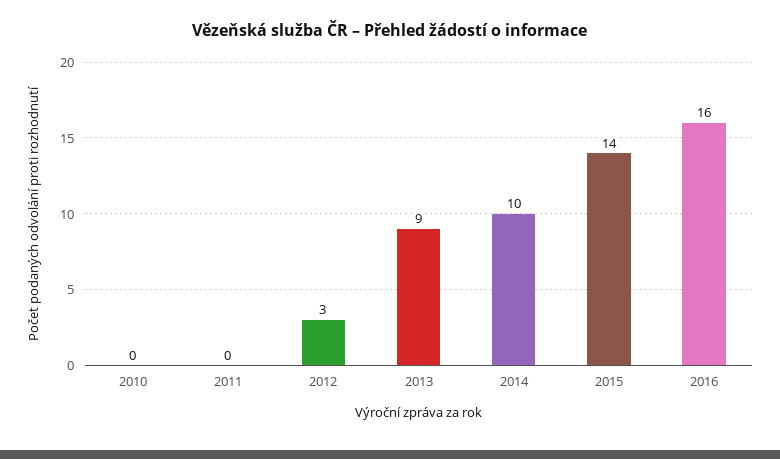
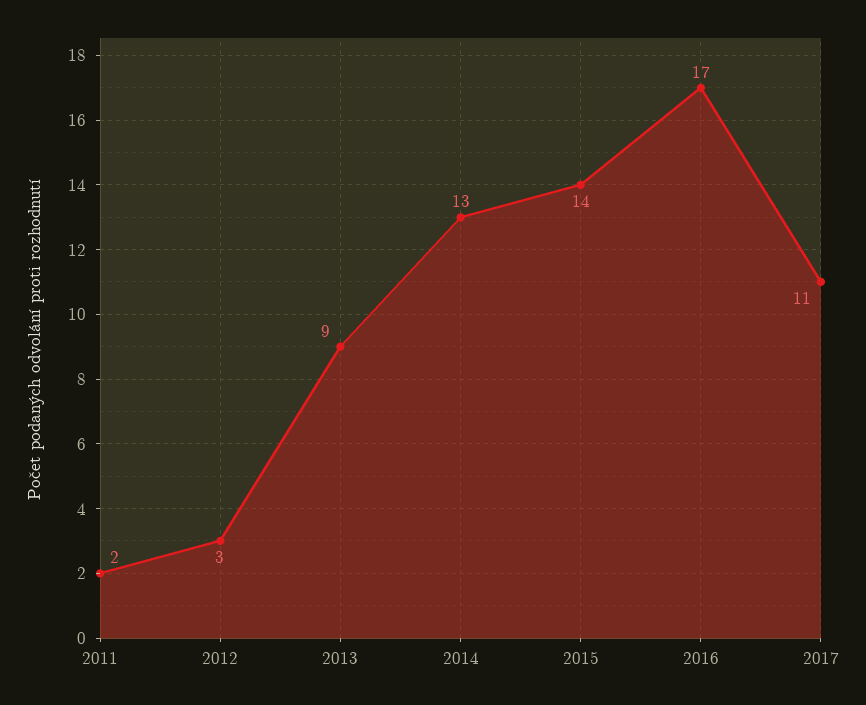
2010: 0 -> none
2011: 0 -> 2
2014: 10 -> 13
2016: 16 -> 17
2017: none -> 11

